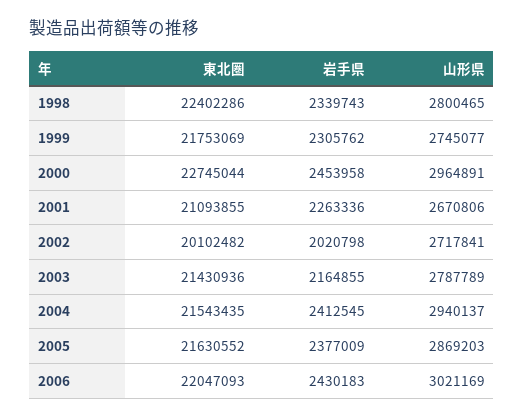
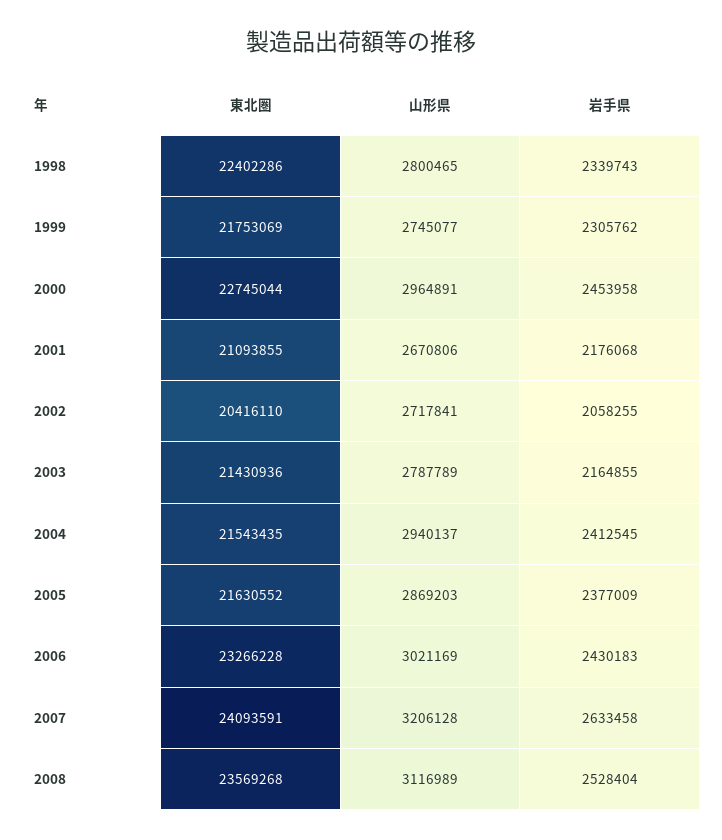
岩手県, 2001: 2263336 -> 2176068
東北圏, 2002: 20102482 -> 20416110
岩手県, 2002: 2020798 -> 2058255
東北圏, 2006: 22047093 -> 23266228
東北圏, 2007: none -> 24093591
山形県, 2007: none -> 3206128
岩手県, 2007: none -> 2633458
東北圏, 2008: none -> 23569268
山形県, 2008: none -> 3116989
岩手県, 2008: none -> 2528404

